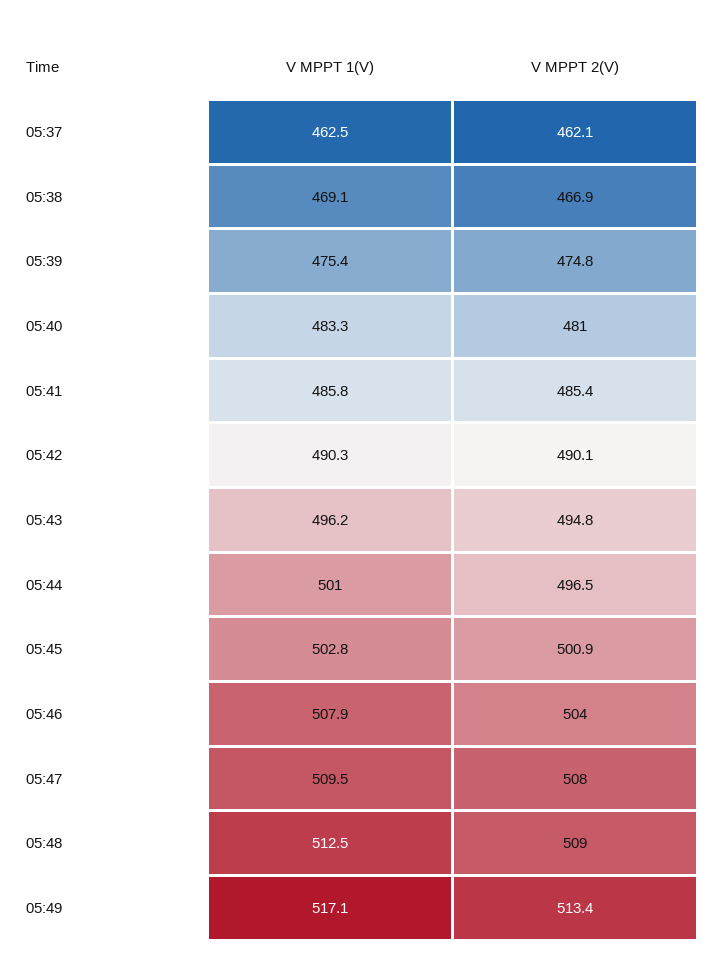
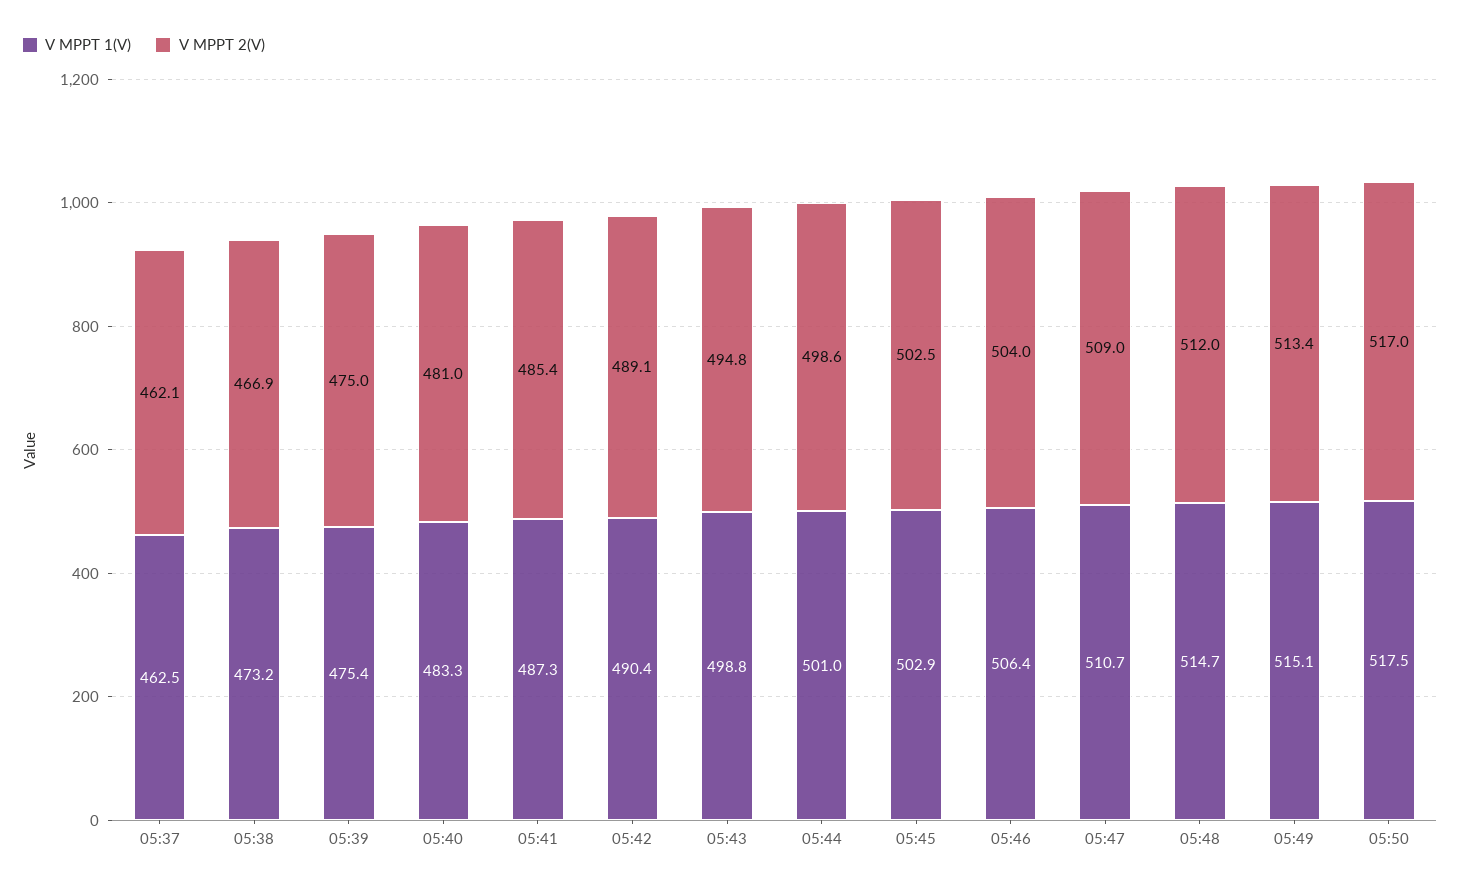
V MPPT 1(V), 05:38: 469.1 -> 473.2
V MPPT 2(V), 05:39: 474.8 -> 475
V MPPT 1(V), 05:41: 485.8 -> 487.3
V MPPT 1(V), 05:42: 490.3 -> 490.4
V MPPT 2(V), 05:42: 490.1 -> 489.1
V MPPT 1(V), 05:43: 496.2 -> 498.8
V MPPT 2(V), 05:44: 496.5 -> 498.6
V MPPT 1(V), 05:45: 502.8 -> 502.9
V MPPT 2(V), 05:45: 500.9 -> 502.5
V MPPT 1(V), 05:46: 507.9 -> 506.4
V MPPT 1(V), 05:47: 509.5 -> 510.7
V MPPT 2(V), 05:47: 508 -> 509
V MPPT 1(V), 05:48: 512.5 -> 514.7
V MPPT 2(V), 05:48: 509 -> 512
V MPPT 1(V), 05:49: 517.1 -> 515.1
V MPPT 1(V), 05:50: none -> 517.5
V MPPT 2(V), 05:50: none -> 517

